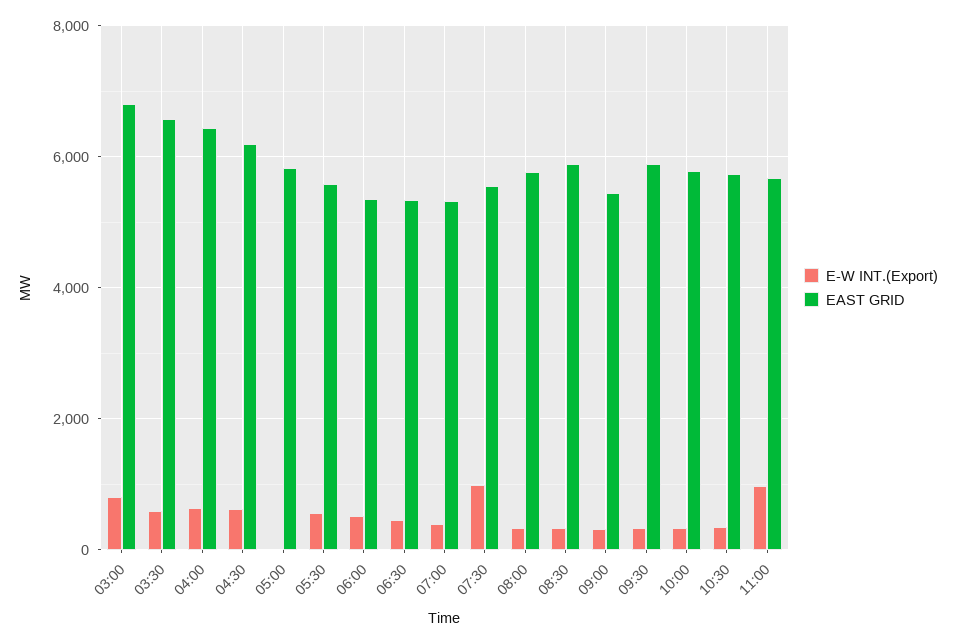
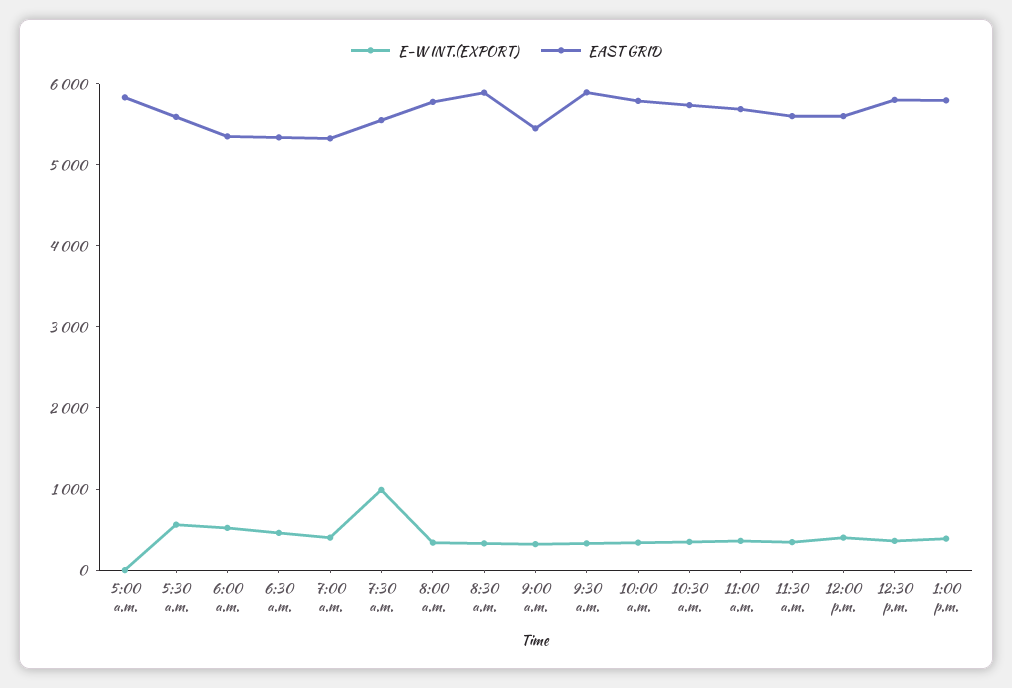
E-W INT.(Export), 03:00: 800 -> none
EAST GRID, 03:00: 6800 -> none
E-W INT.(Export), 03:30: 600 -> none
EAST GRID, 03:30: 6600 -> none
E-W INT.(Export), 04:00: 600 -> none
EAST GRID, 04:00: 6400 -> none
E-W INT.(Export), 04:30: 600 -> none
EAST GRID, 04:30: 6200 -> none
E-W INT.(Export), 11:00: 1000 -> 400
E-W INT.(Export), 11:30 a.m.: none -> 400
EAST GRID, 11:30 a.m.: none -> 5600
E-W INT.(Export), 12:00 p.m.: none -> 400
EAST GRID, 12:00 p.m.: none -> 5600
E-W INT.(Export), 12:30 p.m.: none -> 400
EAST GRID, 12:30 p.m.: none -> 5800
E-W INT.(Export), 1:00 p.m.: none -> 400
EAST GRID, 1:00 p.m.: none -> 5800

